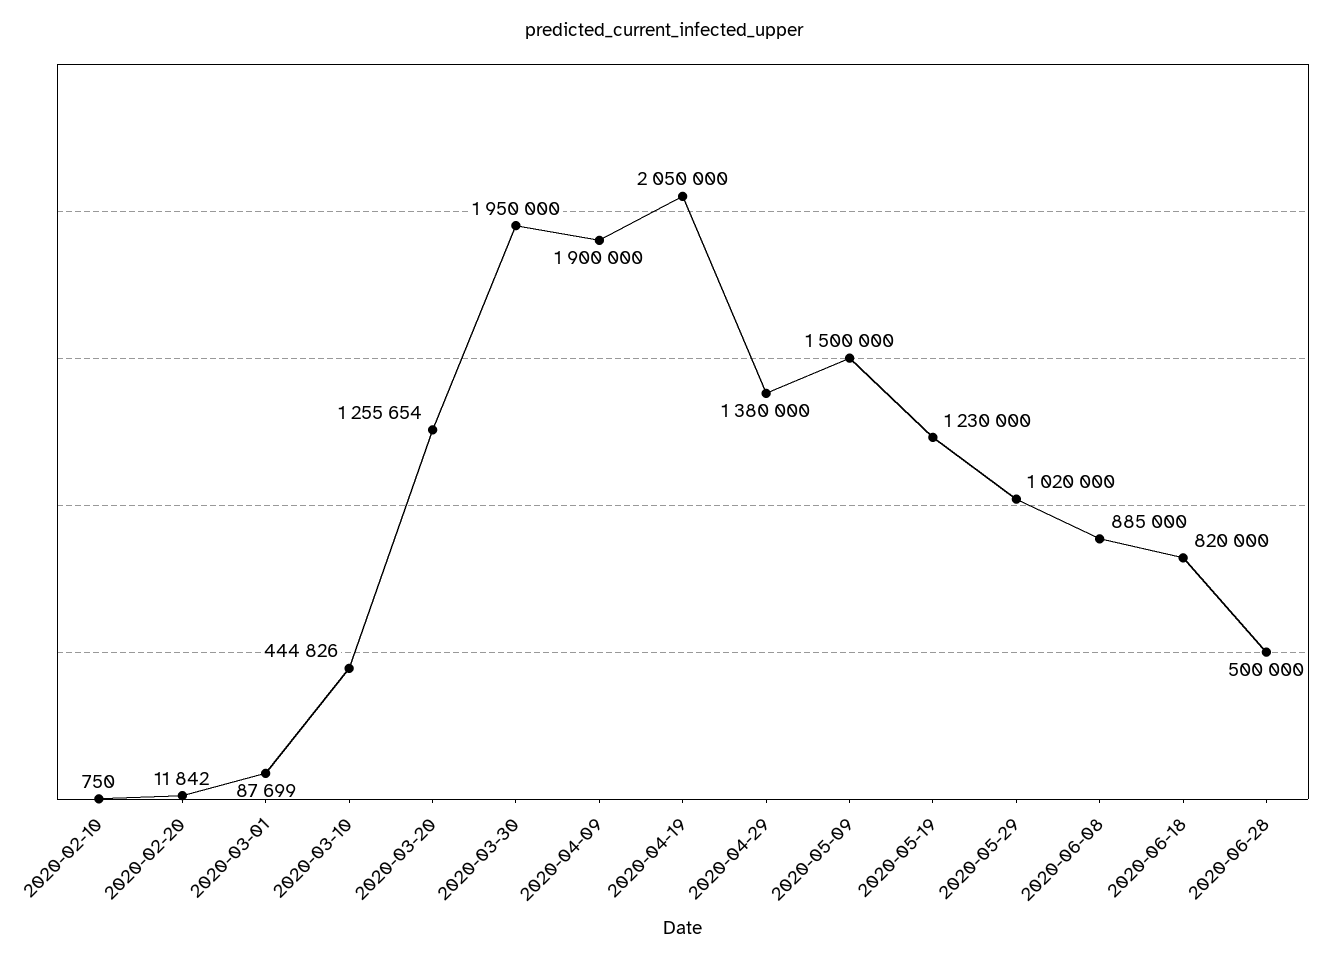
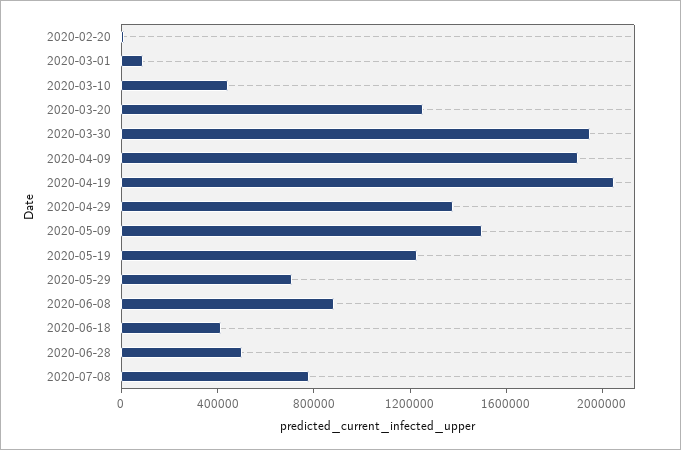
2020-02-10: 750 -> none
2020-05-29: 1020000 -> 700000
2020-06-18: 820000 -> 400000
2020-07-08: none -> 800000

